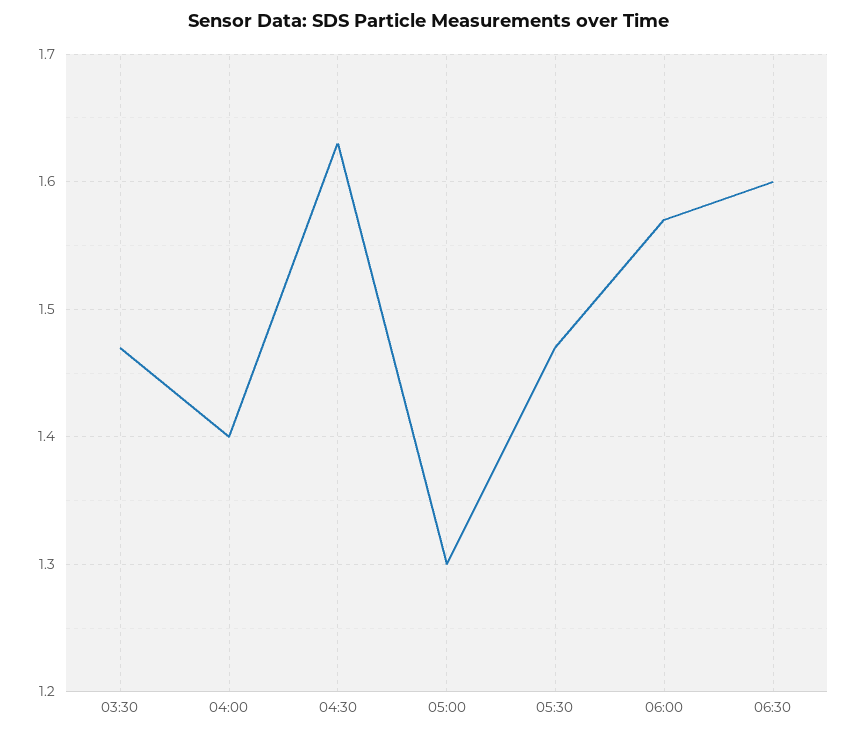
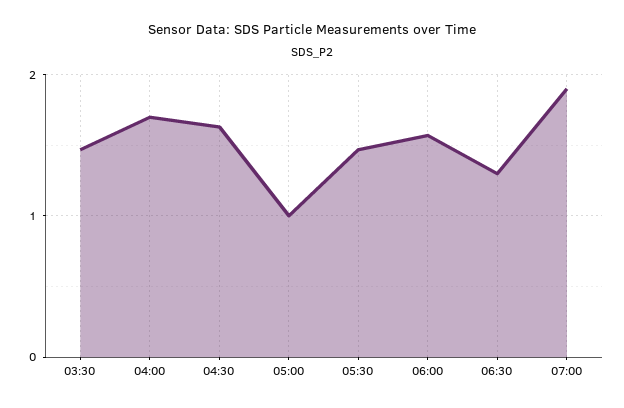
04:00: 1.4 -> 1.7
05:00: 1.3 -> 1
06:30: 1.6 -> 1.3
07:00: none -> 1.9

